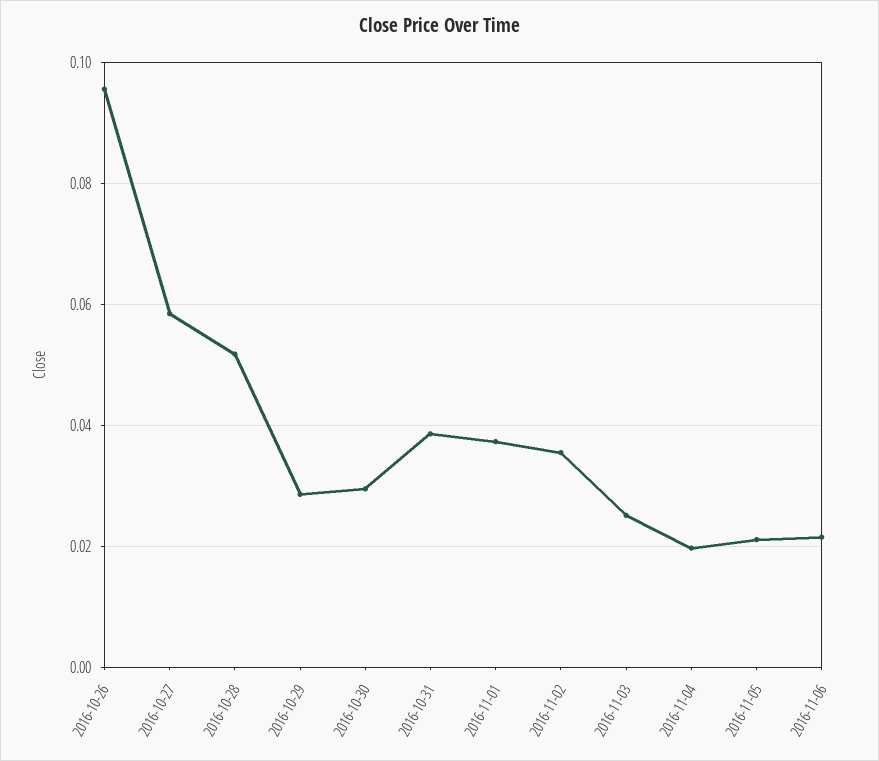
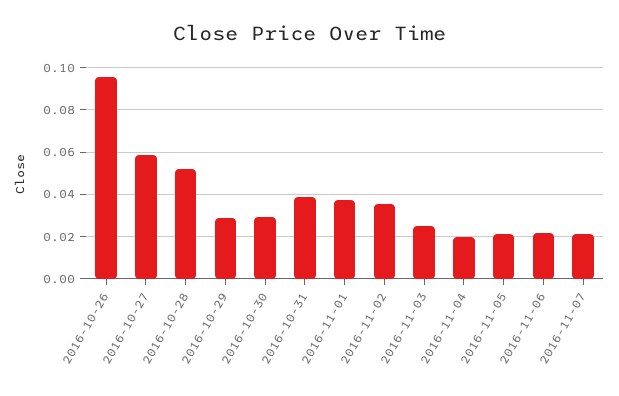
2016-11-07: none -> 0.02

